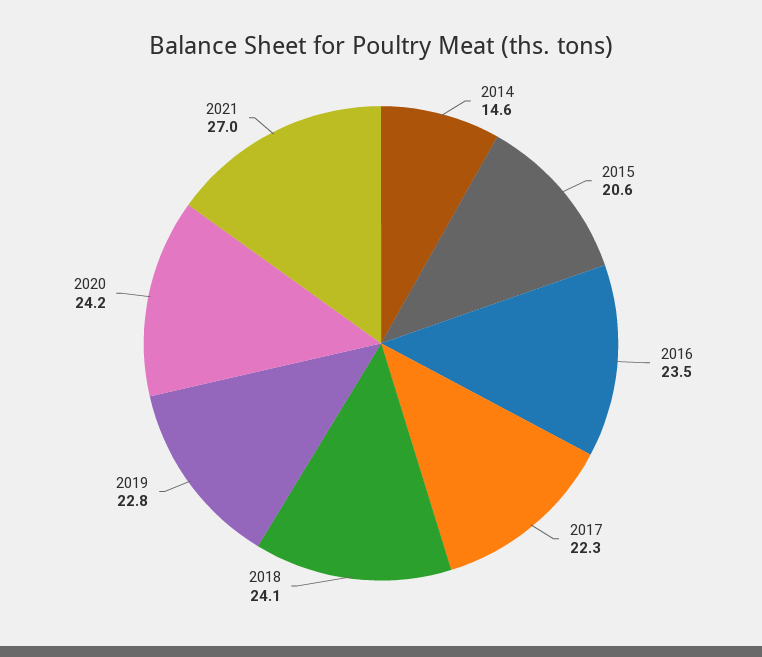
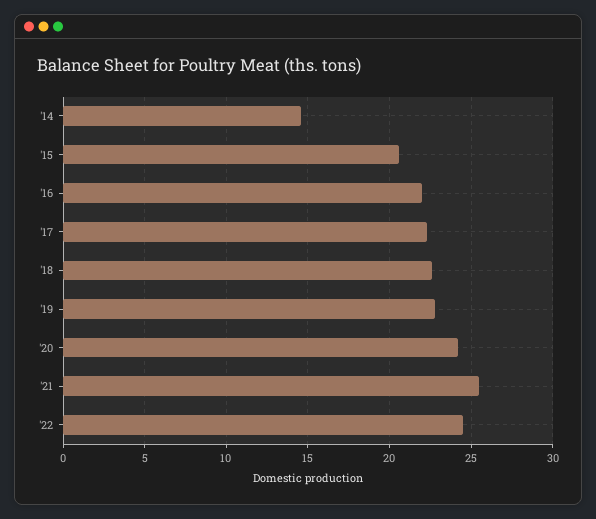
2016: 23.5 -> 22
2018: 24.1 -> 22.5
2021: 27 -> 25.5
'22: none -> 24.5

